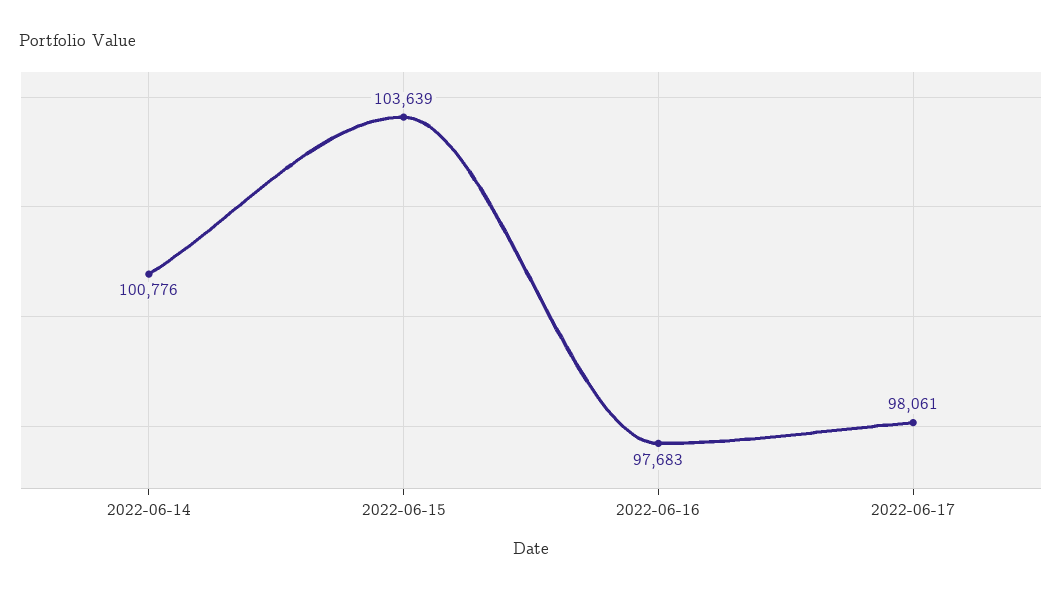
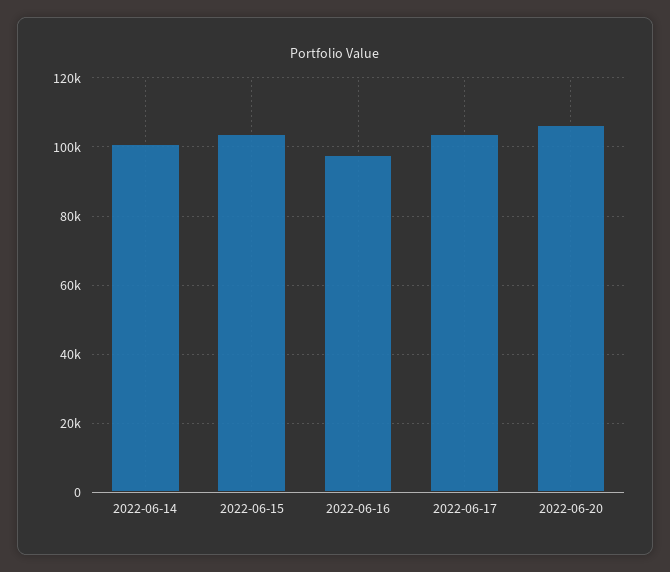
2022-06-17: 98061 -> 104000
2022-06-20: none -> 106000

